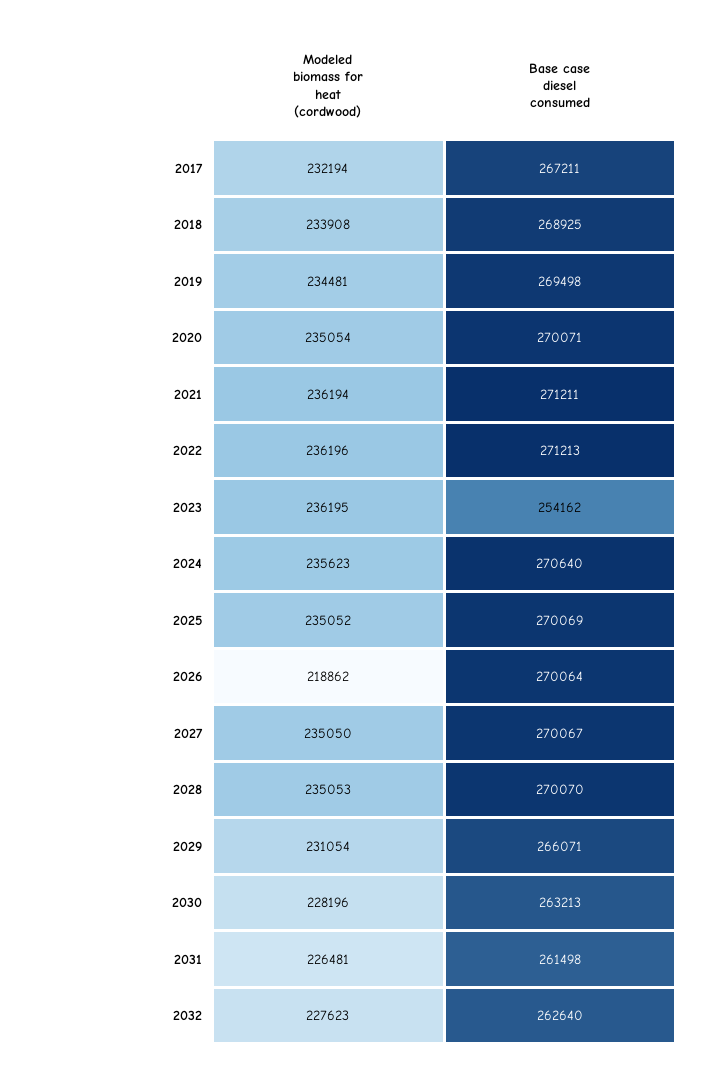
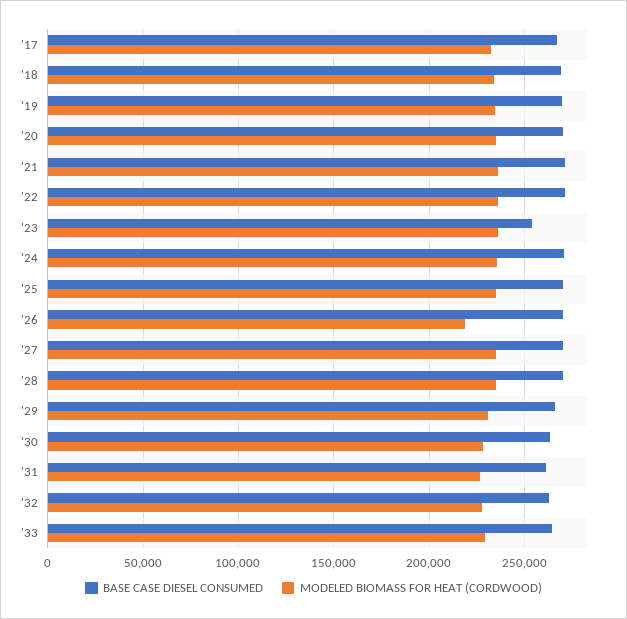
Base case diesel consumed, '33: none -> 265000
Modeled biomass for heat (cordwood), '33: none -> 230000

